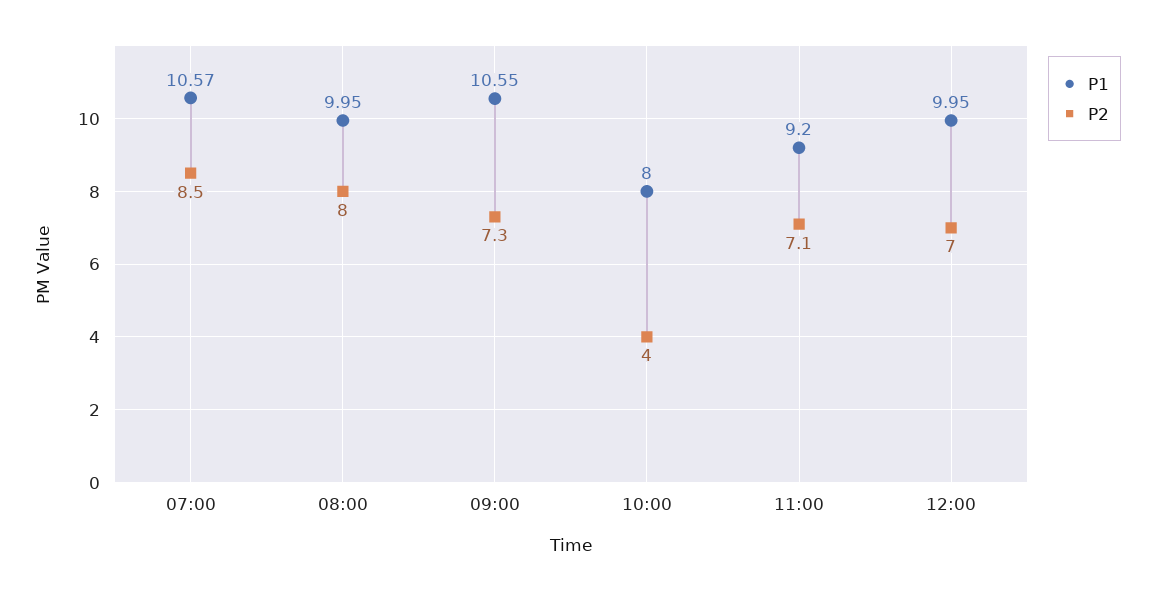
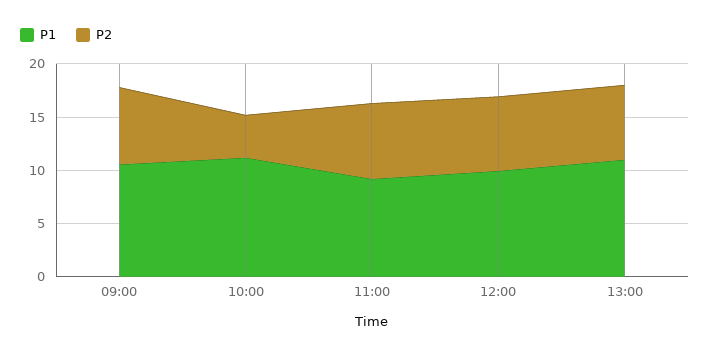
P1, 07:00: 10.57 -> none
P2, 07:00: 8.5 -> none
P1, 08:00: 9.95 -> none
P2, 08:00: 8 -> none
P1, 10:00: 8 -> 11
P1, 13:00: none -> 11
P2, 13:00: none -> 7

